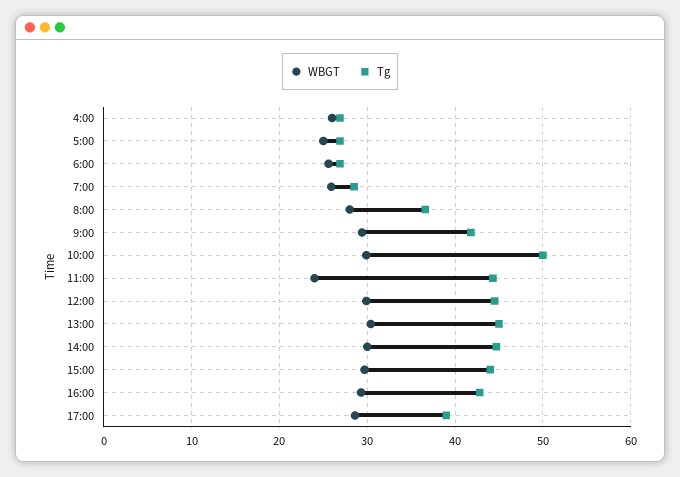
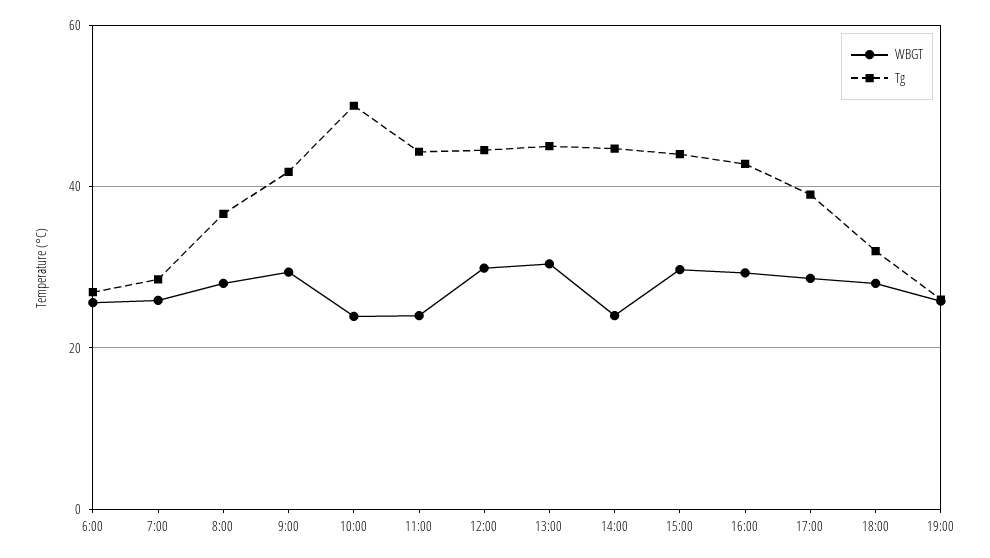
WBGT, 4:00: 26 -> none
Tg, 4:00: 27 -> none
WBGT, 5:00: 25 -> none
Tg, 5:00: 27 -> none
WBGT, 10:00: 30 -> 24
WBGT, 14:00: 30 -> 24
WBGT, 18:00: none -> 28
Tg, 18:00: none -> 32
WBGT, 19:00: none -> 26
Tg, 19:00: none -> 26

